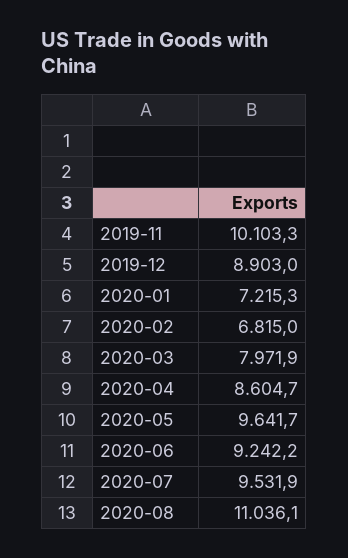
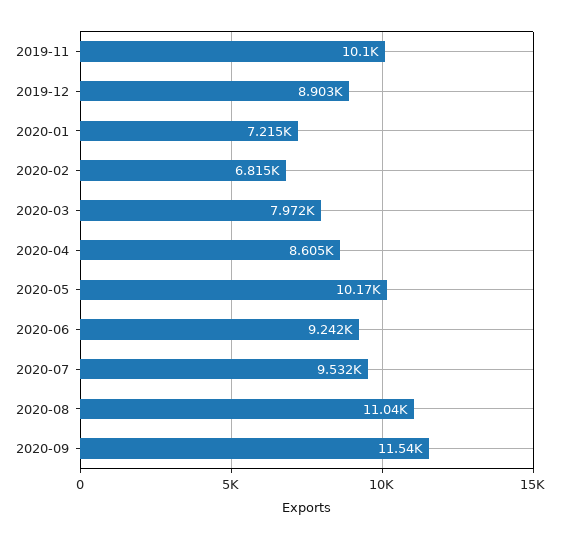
2020-05: 9641.7 -> 10170
2020-09: none -> 11540

